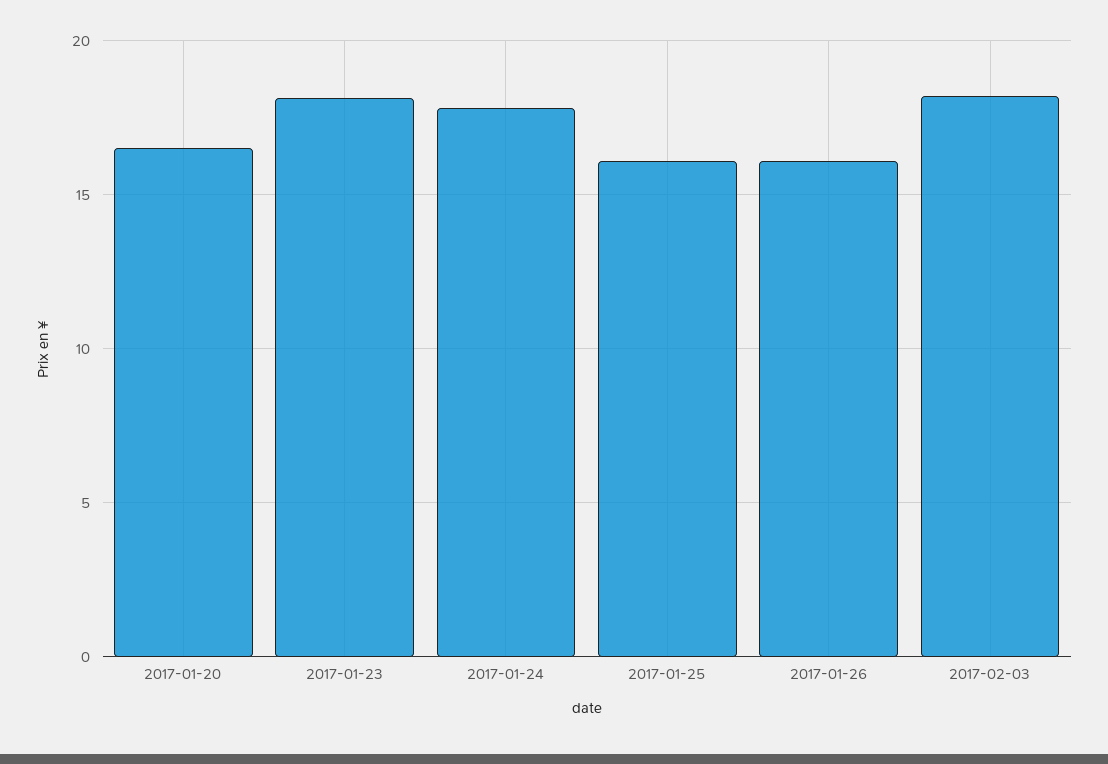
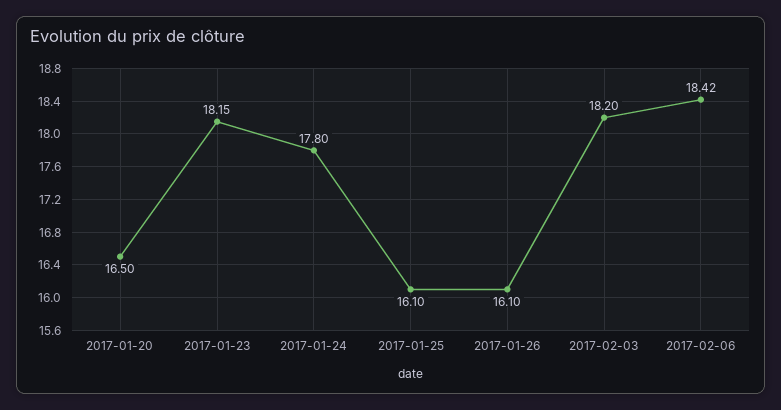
2017-02-06: none -> 18.42

